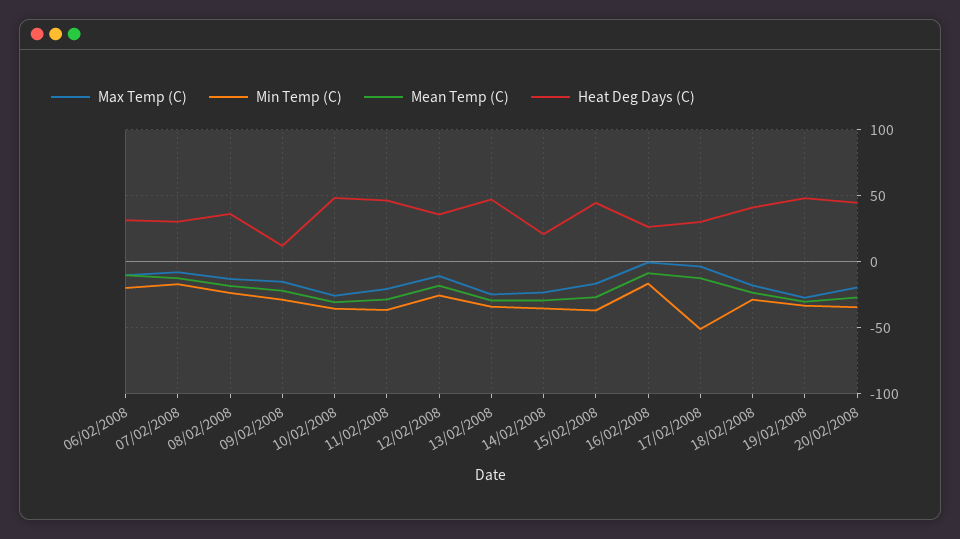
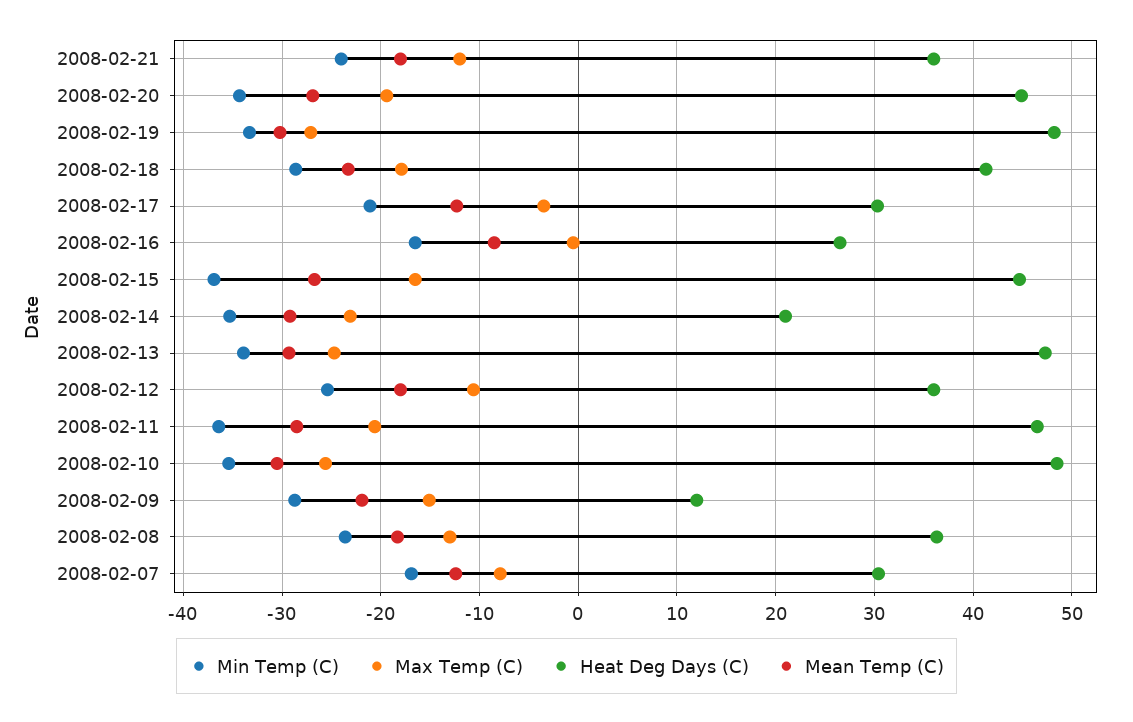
Max Temp (C), 06/02/2008: -10 -> none
Min Temp (C), 06/02/2008: -20 -> none
Mean Temp (C), 06/02/2008: -10 -> none
Heat Deg Days (C), 06/02/2008: 30 -> none
Min Temp (C), 17/02/2008: -50 -> -21
Min Temp (C), 2008-02-21: none -> -24
Max Temp (C), 2008-02-21: none -> -12
Heat Deg Days (C), 2008-02-21: none -> 36
Mean Temp (C), 2008-02-21: none -> -18

